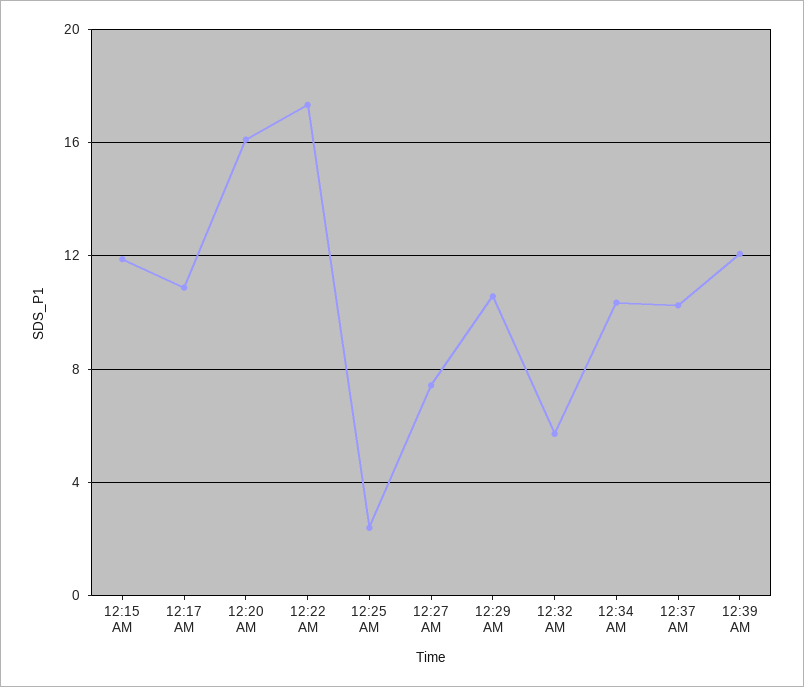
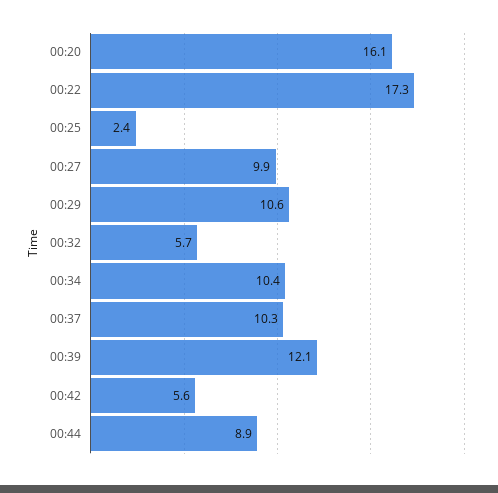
12:15 AM: 12 -> none
12:17 AM: 11 -> none
12:27 AM: 7.5 -> 9.9
00:42: none -> 5.6
00:44: none -> 8.9

